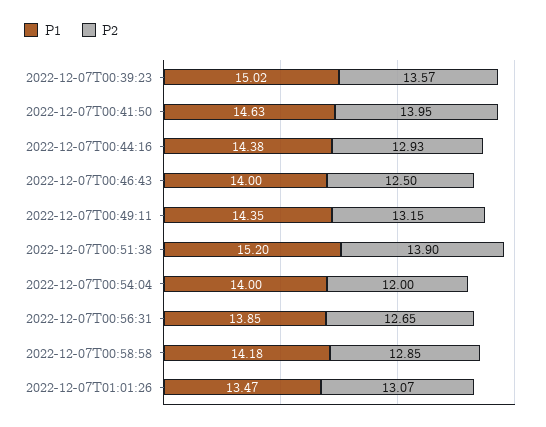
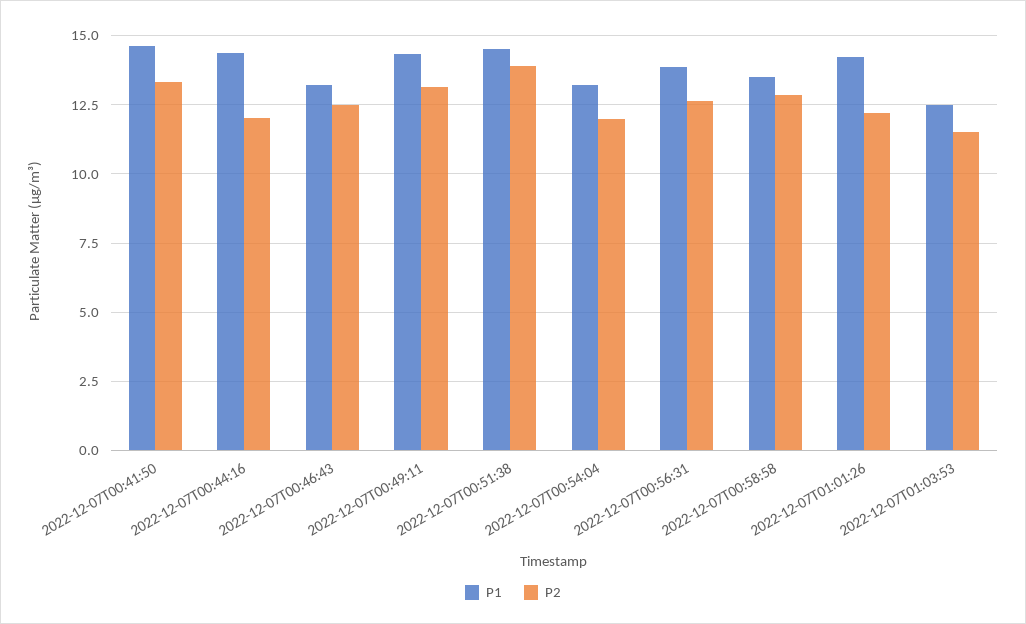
P1, 2022-12-07T00:39:23: 15.02 -> none
P2, 2022-12-07T00:39:23: 13.57 -> none
P2, 2022-12-07T00:41:50: 13.95 -> 13.25
P2, 2022-12-07T00:44:16: 12.93 -> 12
P1, 2022-12-07T00:46:43: 14 -> 13.25
P1, 2022-12-07T00:51:38: 15.2 -> 14.5
P1, 2022-12-07T00:54:04: 14 -> 13.25
P1, 2022-12-07T00:58:58: 14.18 -> 13.5
P1, 2022-12-07T01:01:26: 13.47 -> 14.25
P2, 2022-12-07T01:01:26: 13.07 -> 12.25
P1, 2022-12-07T01:03:53: none -> 12.5
P2, 2022-12-07T01:03:53: none -> 11.5

